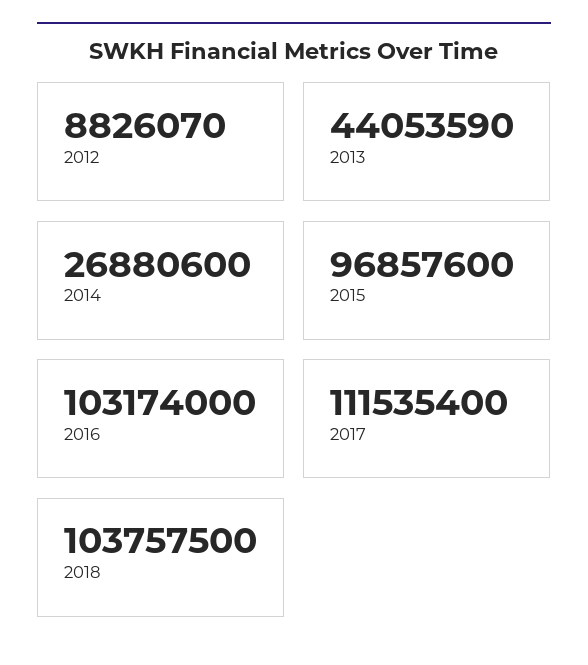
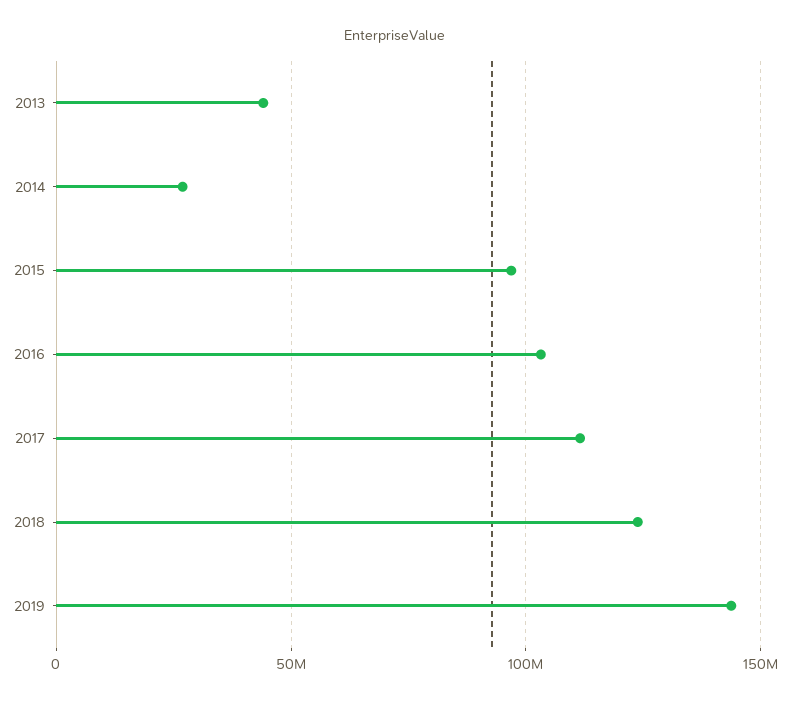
2012: 8826070 -> none
2018: 103757500 -> 125000000
2019: none -> 145000000

